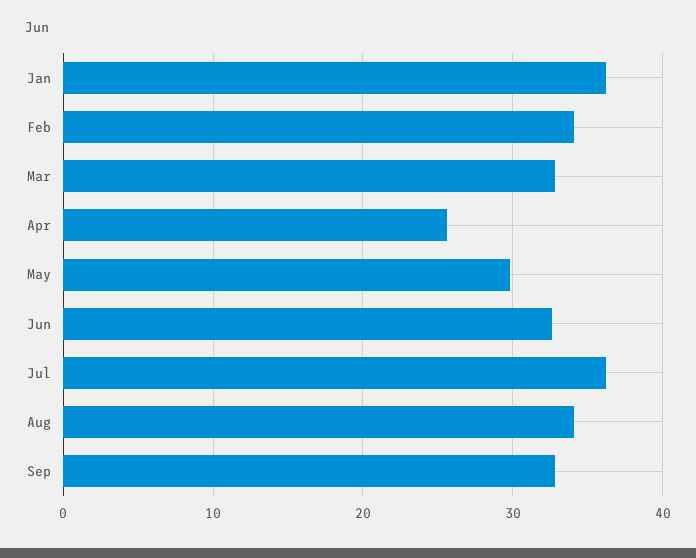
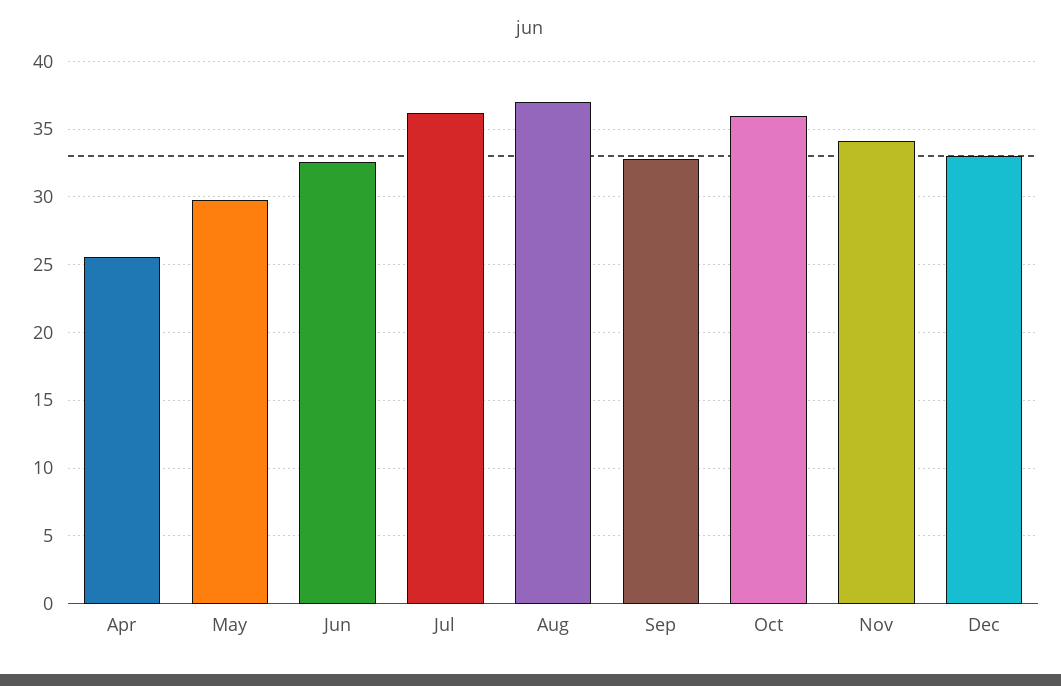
Jan: 36 -> none
Feb: 34 -> none
Mar: 33 -> none
Aug: 34 -> 37
Oct: none -> 36
Nov: none -> 34
Dec: none -> 33

